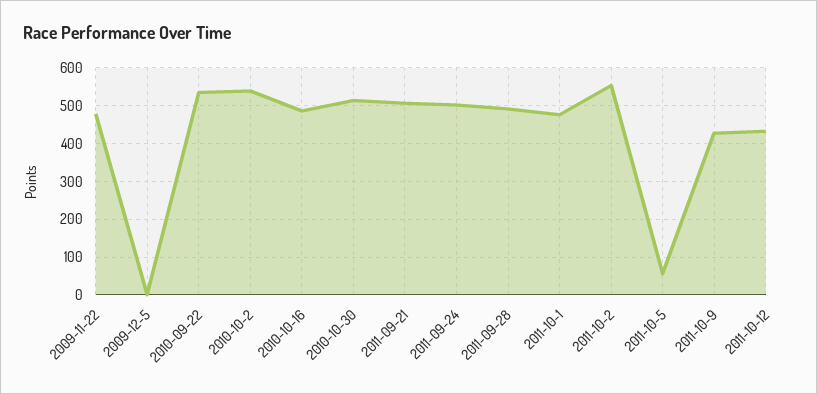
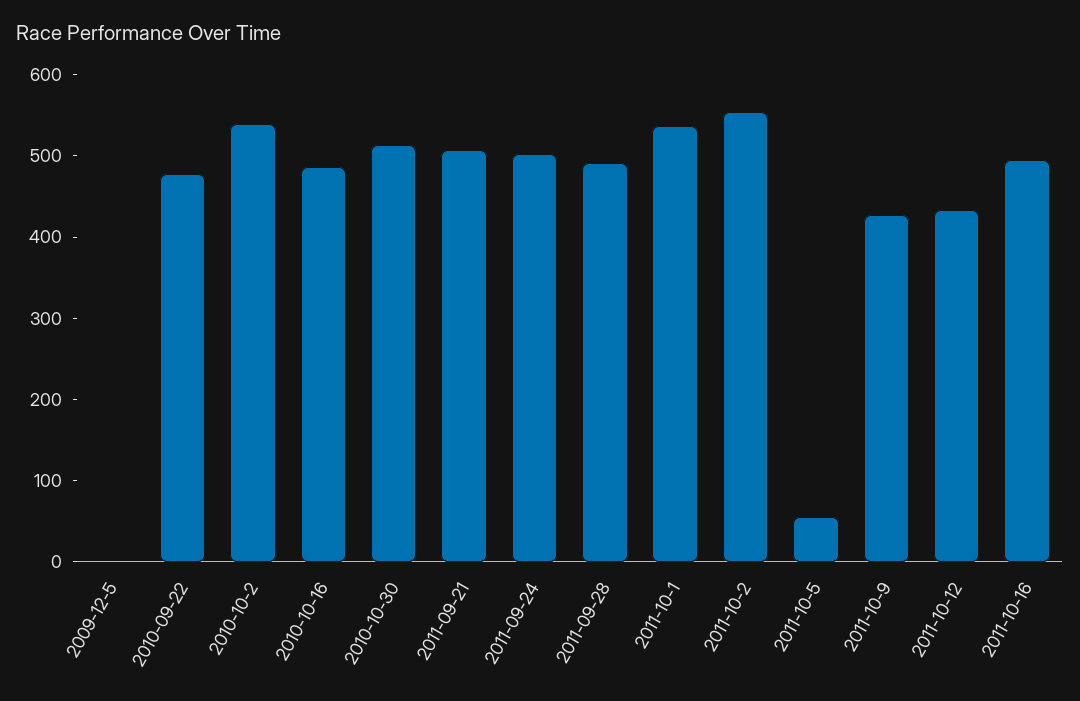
2009-11-22: 480 -> none
2010-09-22: 540 -> 480
2011-10-1: 480 -> 540
2011-10-16: none -> 500

